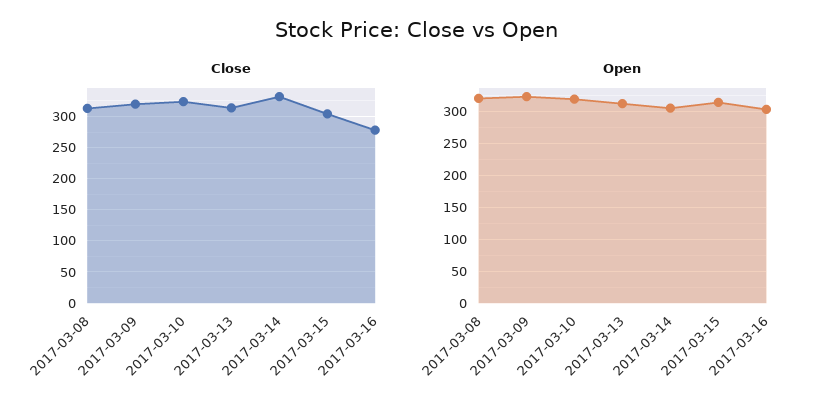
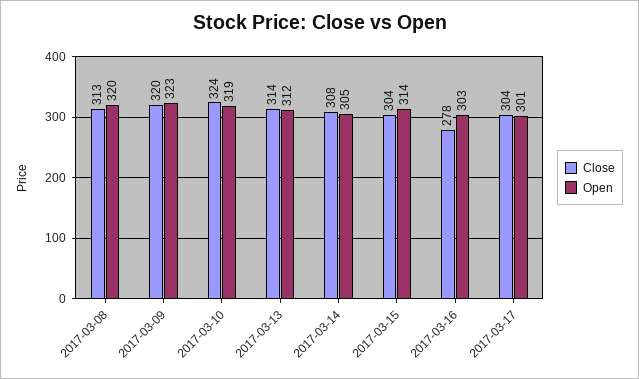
Close, 2017-03-14: 330 -> 308
Close, 2017-03-17: none -> 304
Open, 2017-03-17: none -> 301

